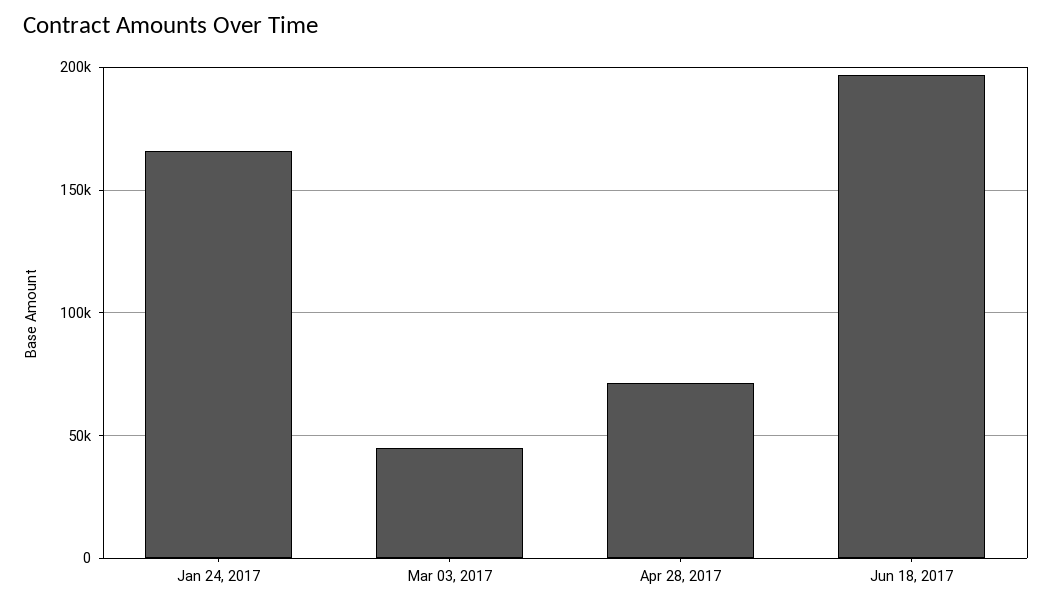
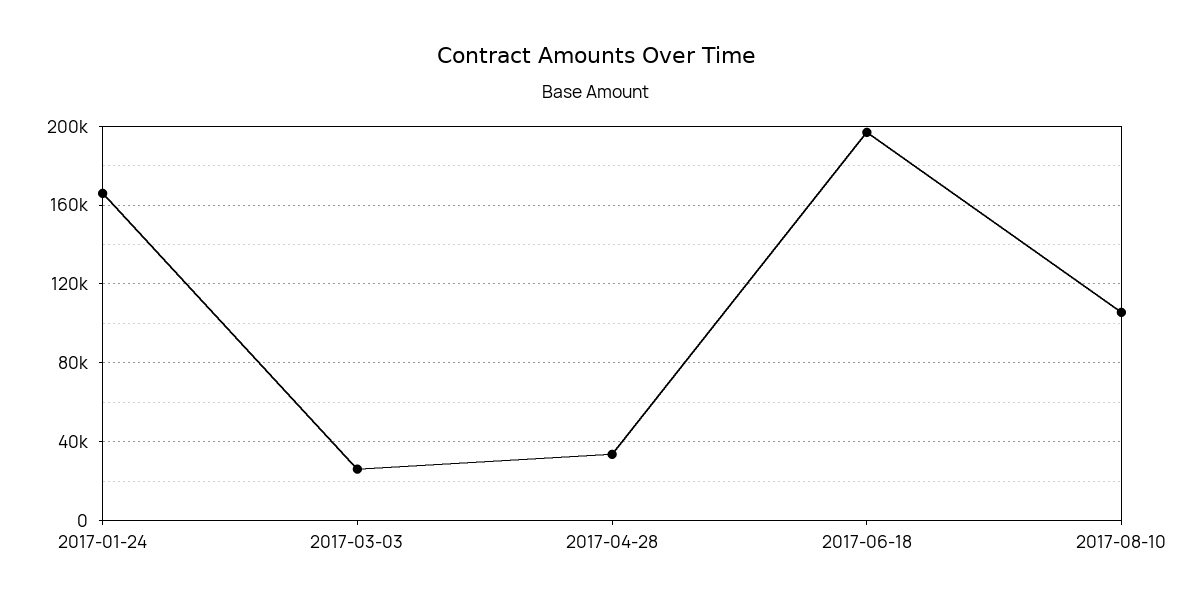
Mar 03, 2017: 45000 -> 25000
Apr 28, 2017: 70000 -> 35000
2017-08-10: none -> 105000

